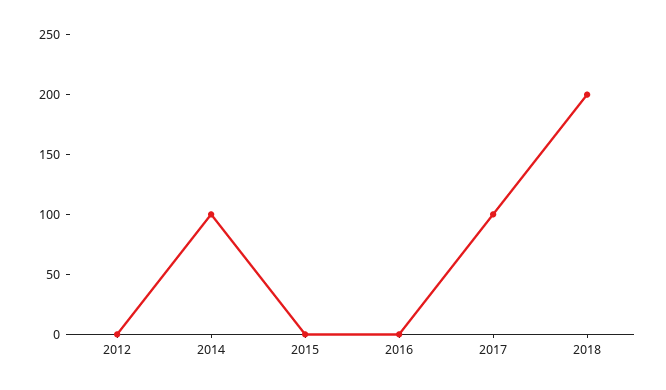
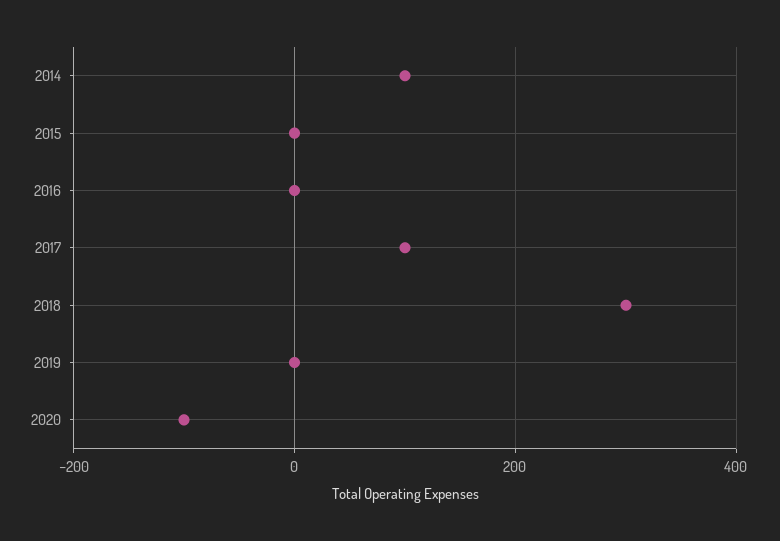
2012: 0 -> none
2018: 200 -> 300
2019: none -> 0
2020: none -> -100

